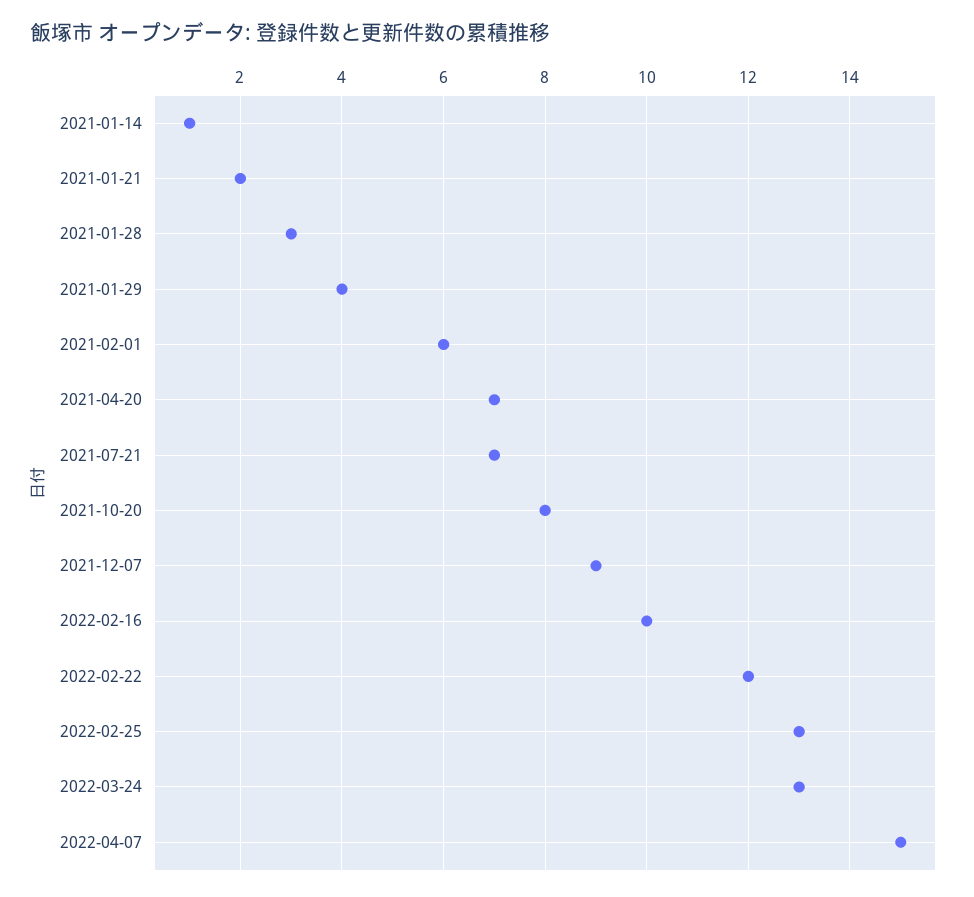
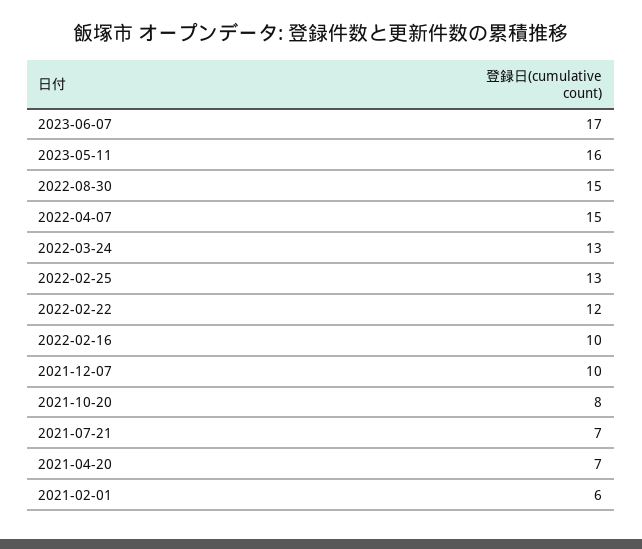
2021-01-14: 1 -> none
2021-01-21: 2 -> none
2021-01-28: 3 -> none
2021-01-29: 4 -> none
2021-12-07: 9 -> 10
2023-06-07: none -> 17
2023-05-11: none -> 16
2022-08-30: none -> 15

